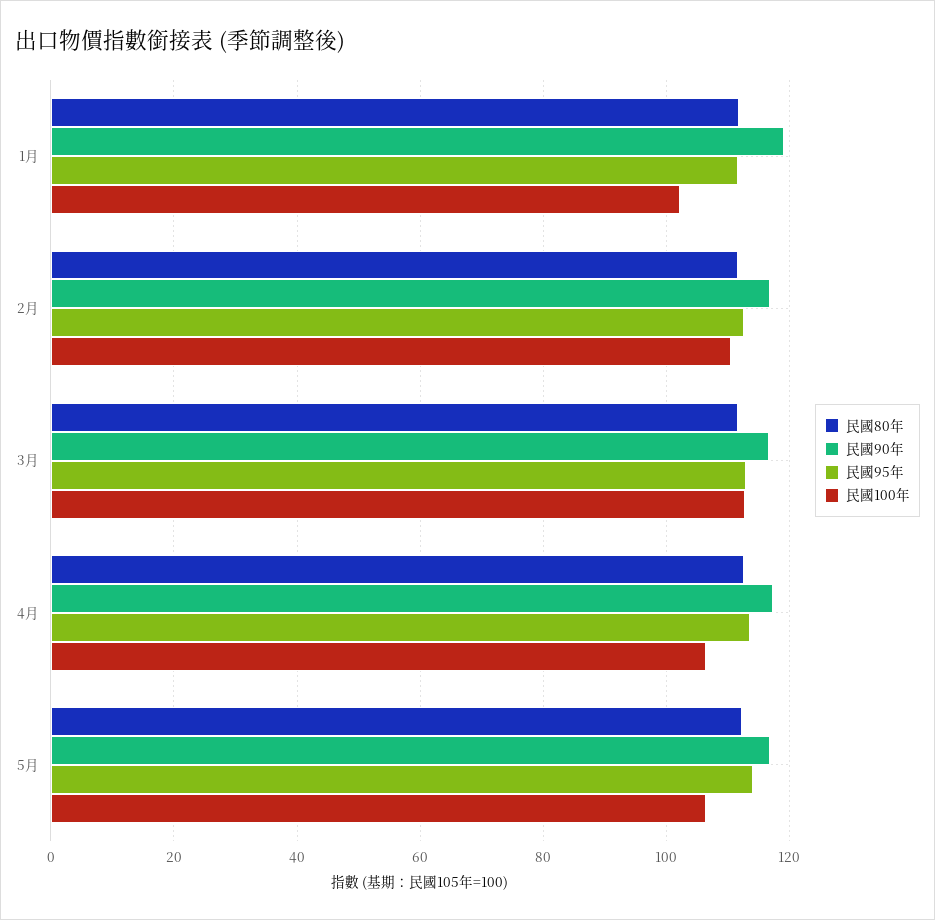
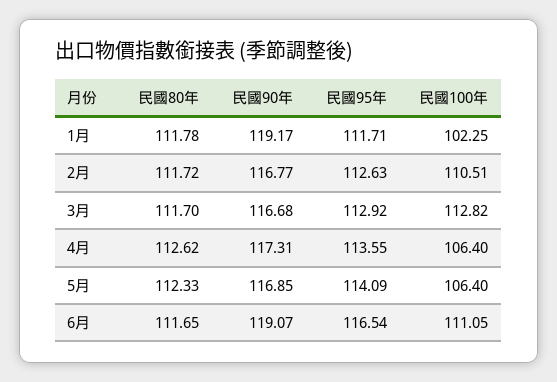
民國80年, 6月: none -> 111.65
民國90年, 6月: none -> 119.07
民國95年, 6月: none -> 116.54
民國100年, 6月: none -> 111.05

